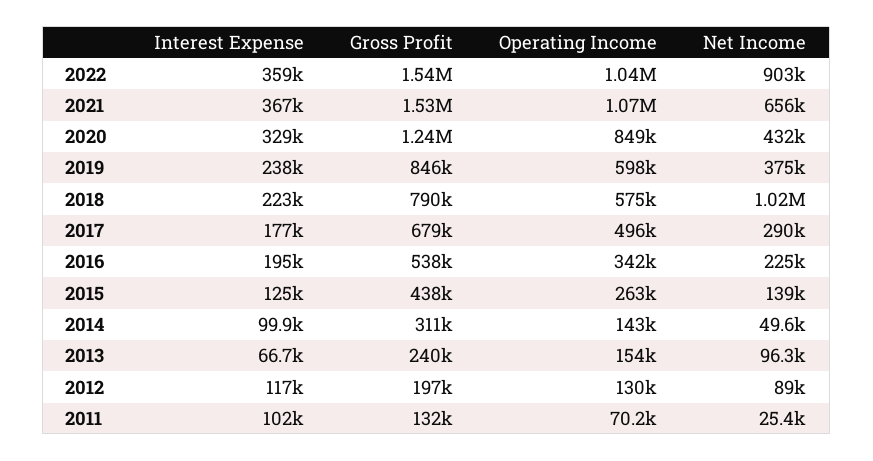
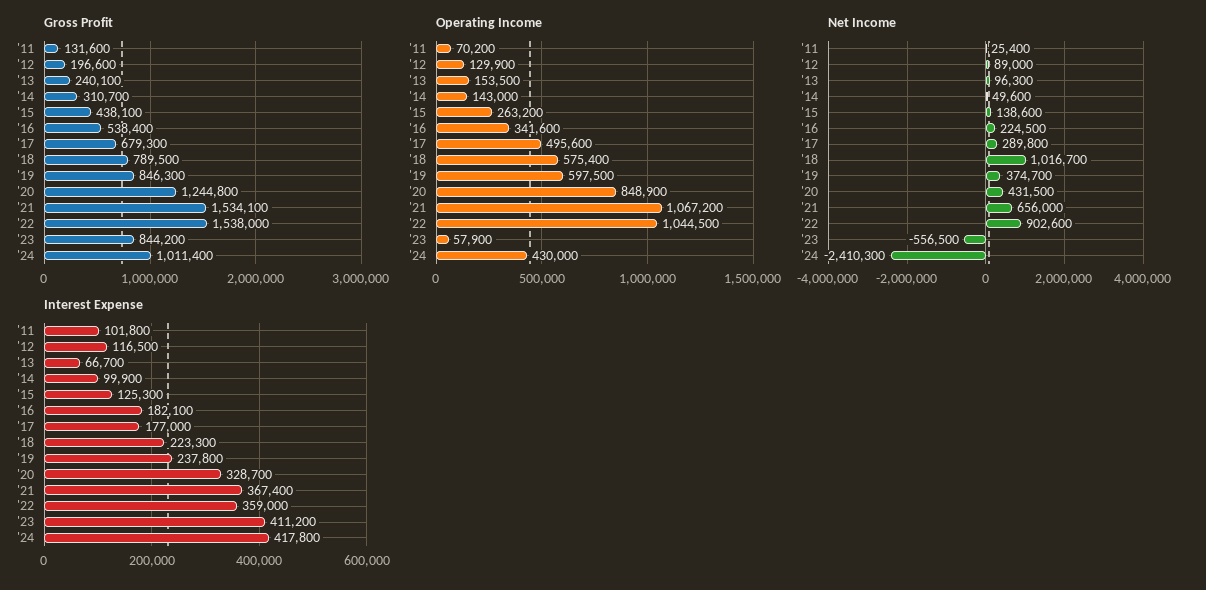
Interest Expense, 2016: 195000 -> 182100
Gross Profit, '23: none -> 844200
Gross Profit, '24: none -> 1011400
Operating Income, '23: none -> 57900
Operating Income, '24: none -> 430000
Net Income, '23: none -> -556500
Net Income, '24: none -> -2410300
Interest Expense, '23: none -> 411200
Interest Expense, '24: none -> 417800

